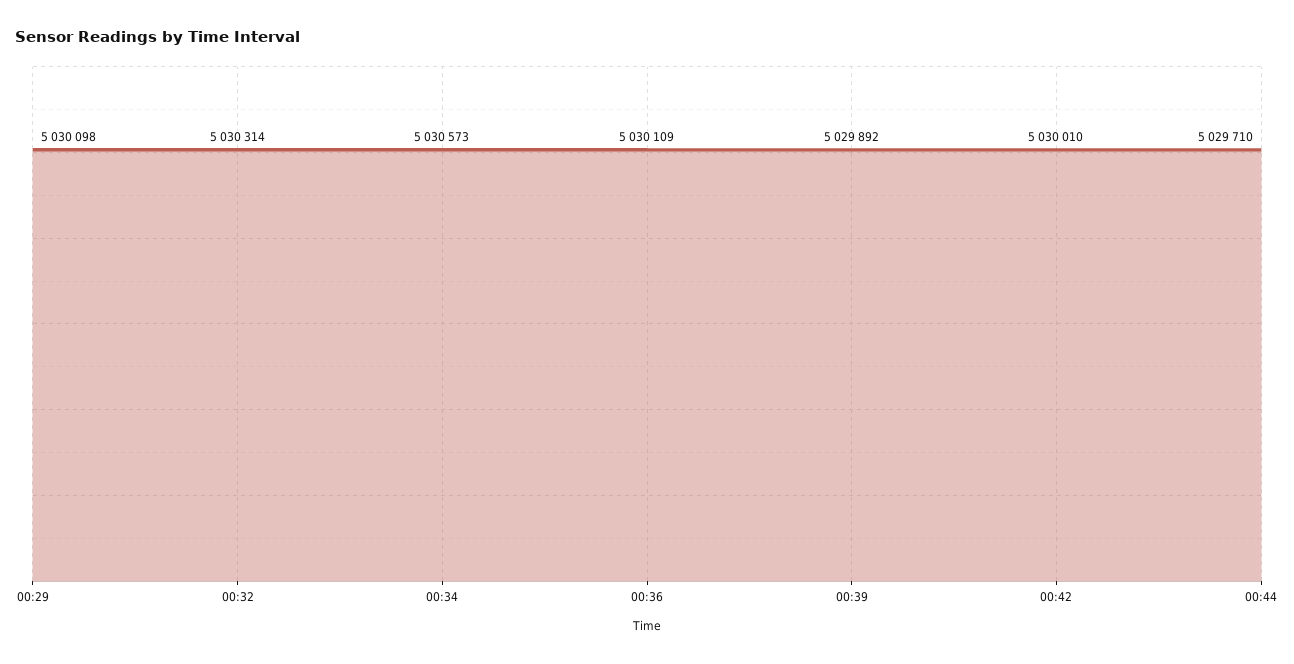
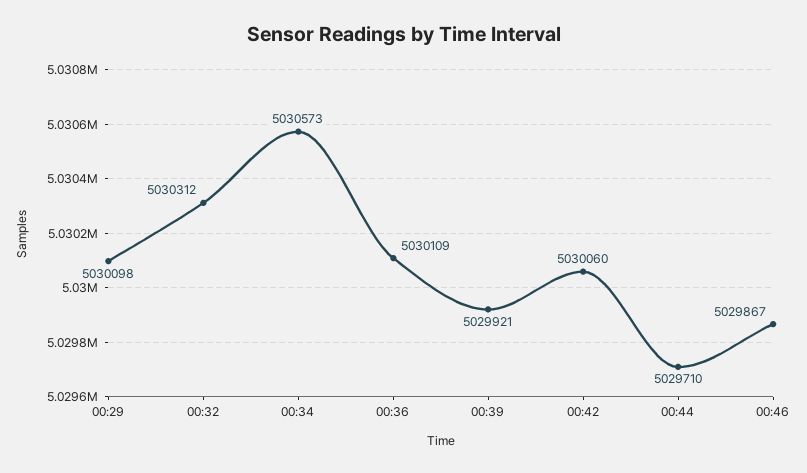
00:32: 5030314 -> 5030312
00:39: 5029892 -> 5029921
00:42: 5030010 -> 5030060
00:46: none -> 5029867

